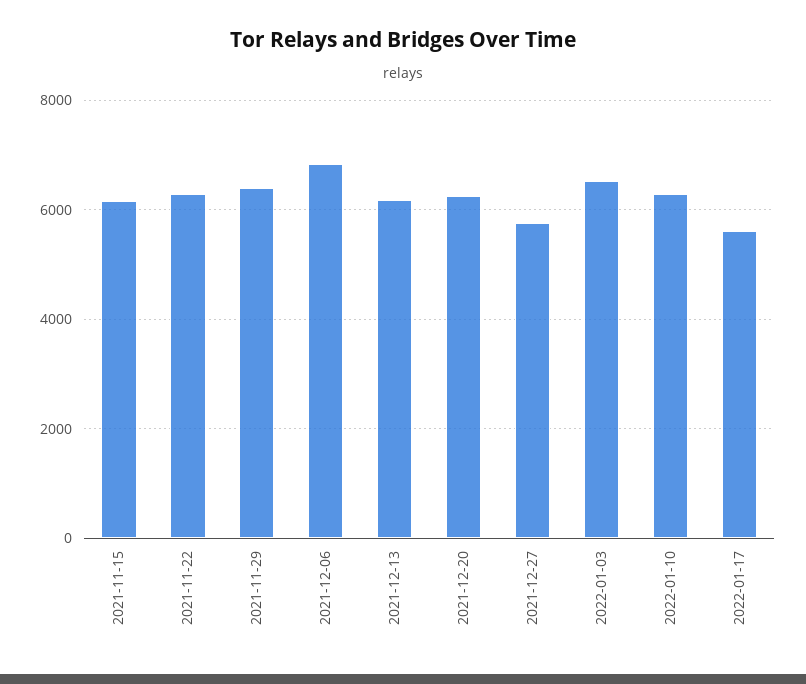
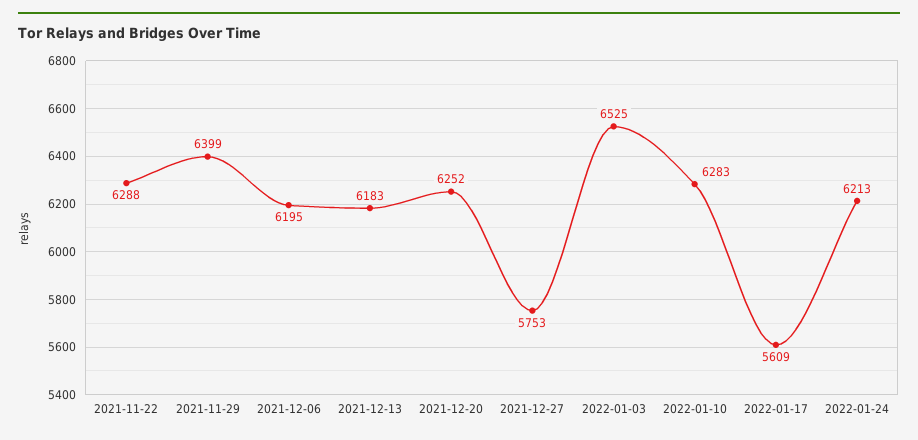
2021-11-15: 6200 -> none
2021-12-06: 6800 -> 6195
2022-01-24: none -> 6213

